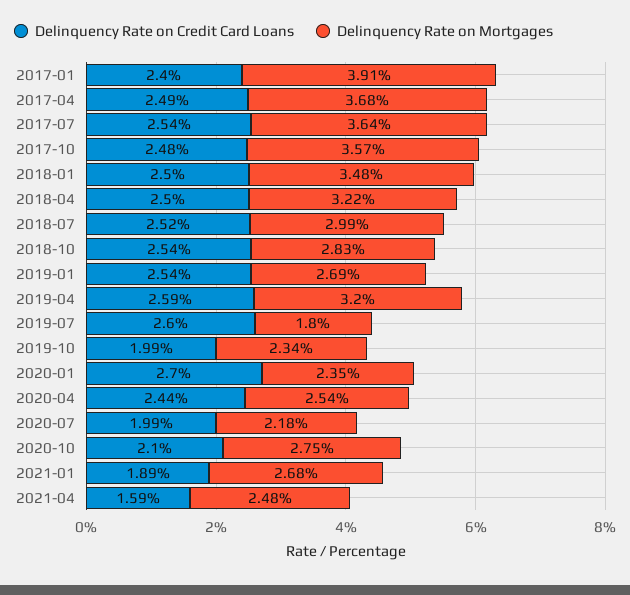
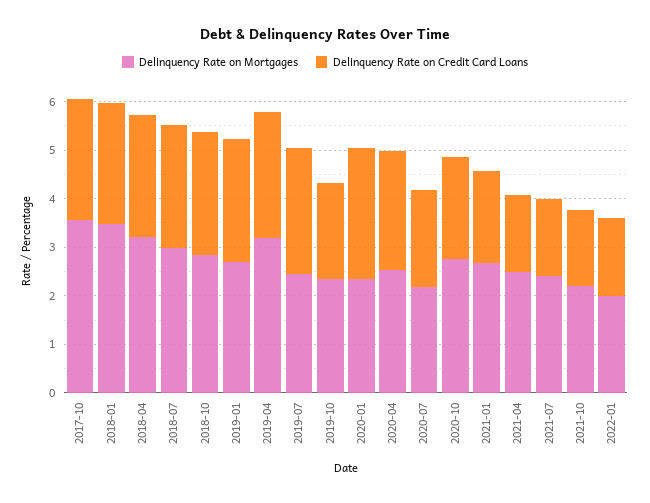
Delinquency Rate on Credit Card Loans, 2017-01: 2.4 -> none
Delinquency Rate on Mortgages, 2017-01: 3.91 -> none
Delinquency Rate on Credit Card Loans, 2017-04: 2.49 -> none
Delinquency Rate on Mortgages, 2017-04: 3.68 -> none
Delinquency Rate on Credit Card Loans, 2017-07: 2.54 -> none
Delinquency Rate on Mortgages, 2017-07: 3.64 -> none
Delinquency Rate on Mortgages, 2019-07: 1.8 -> 2.4
Delinquency Rate on Mortgages, 2021-07: none -> 2.4
Delinquency Rate on Credit Card Loans, 2021-07: none -> 1.6
Delinquency Rate on Mortgages, 2021-10: none -> 2.2
Delinquency Rate on Credit Card Loans, 2021-10: none -> 1.6
Delinquency Rate on Mortgages, 2022-01: none -> 2
Delinquency Rate on Credit Card Loans, 2022-01: none -> 1.6

